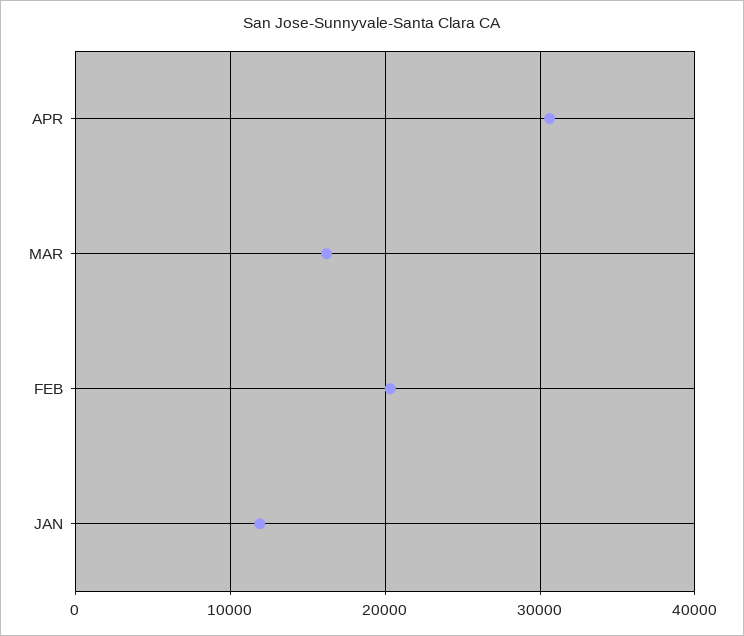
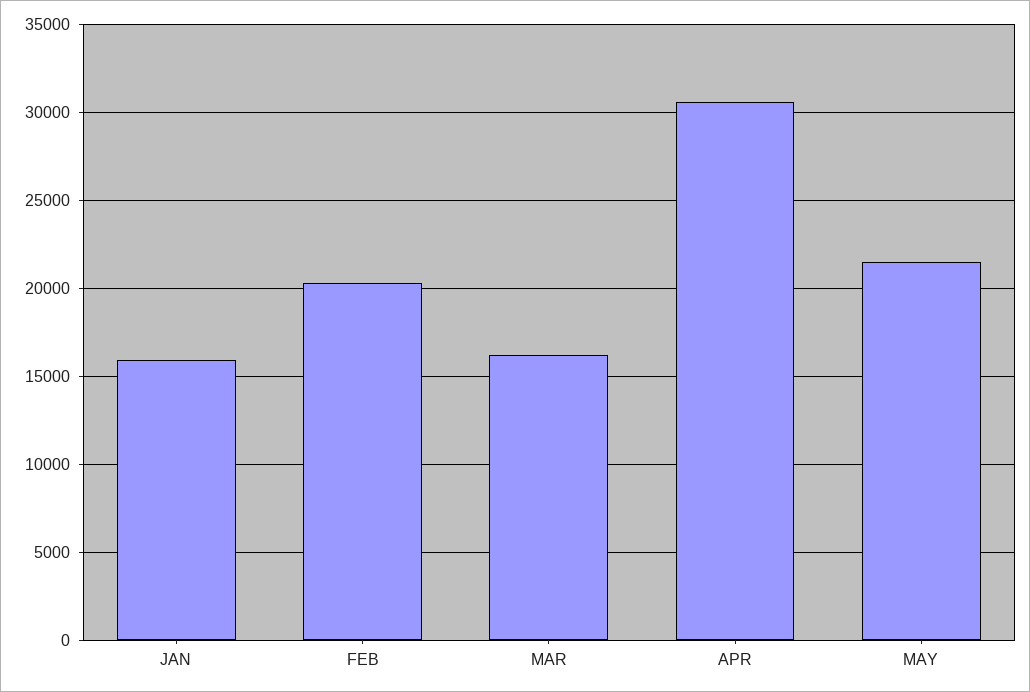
JAN: 12000 -> 16000
MAY: none -> 21500

